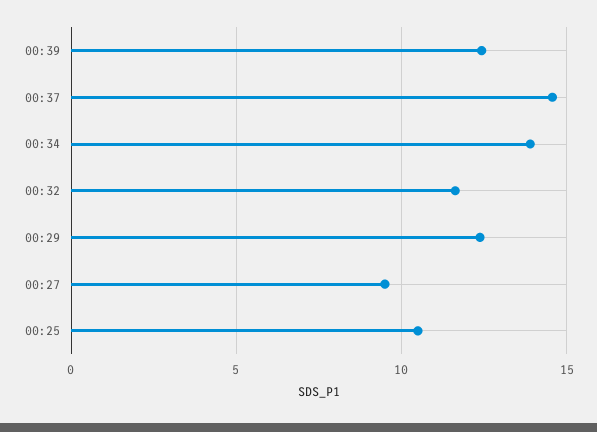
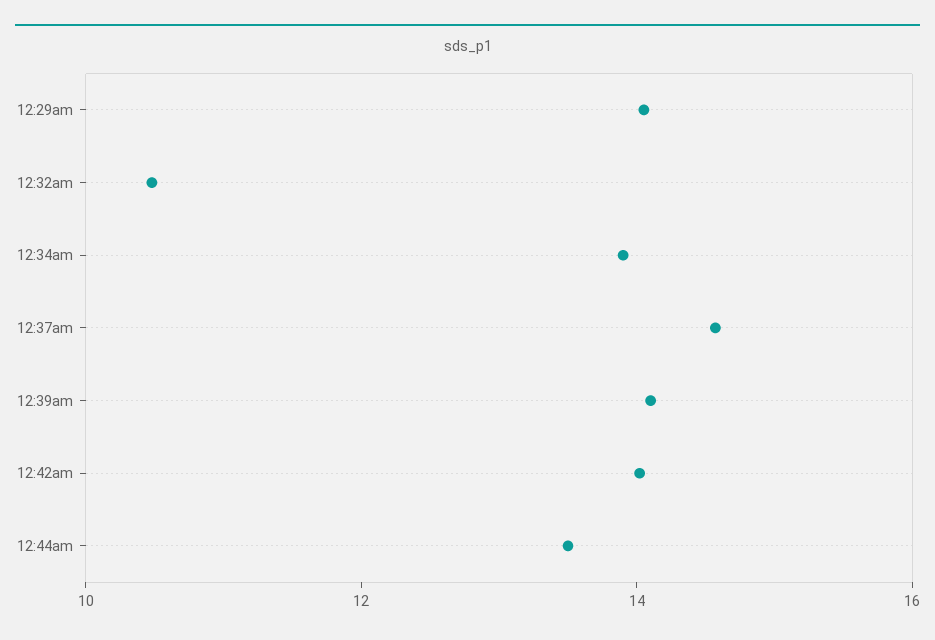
00:39: 12.5 -> 14
00:32: 11.5 -> 10.5
00:29: 12.5 -> 14
00:27: 9.5 -> none
00:25: 10.5 -> none
12:42am: none -> 14
12:44am: none -> 13.5

